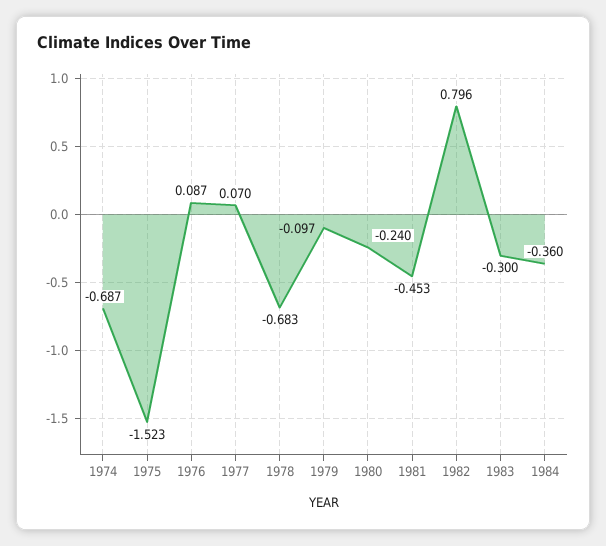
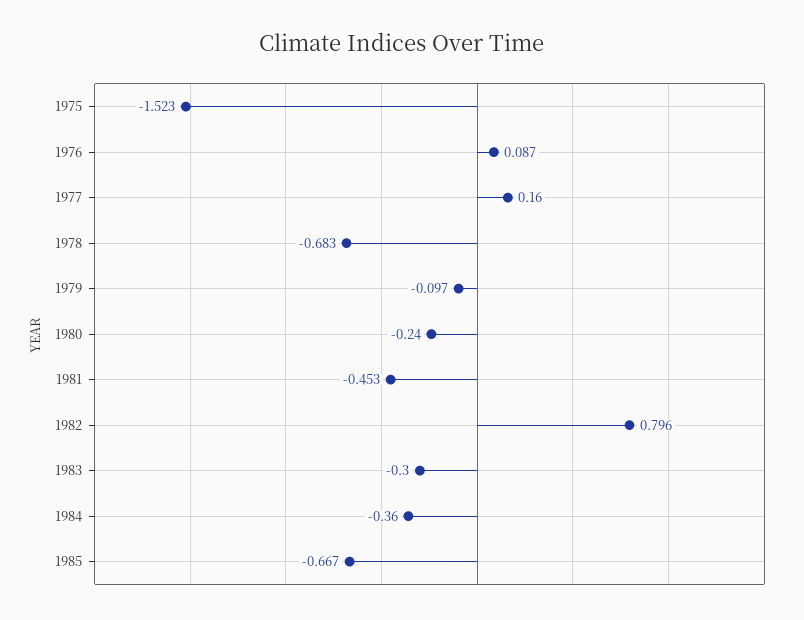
1974: -0.687 -> none
1977: 0.07 -> 0.16
1985: none -> -0.667

